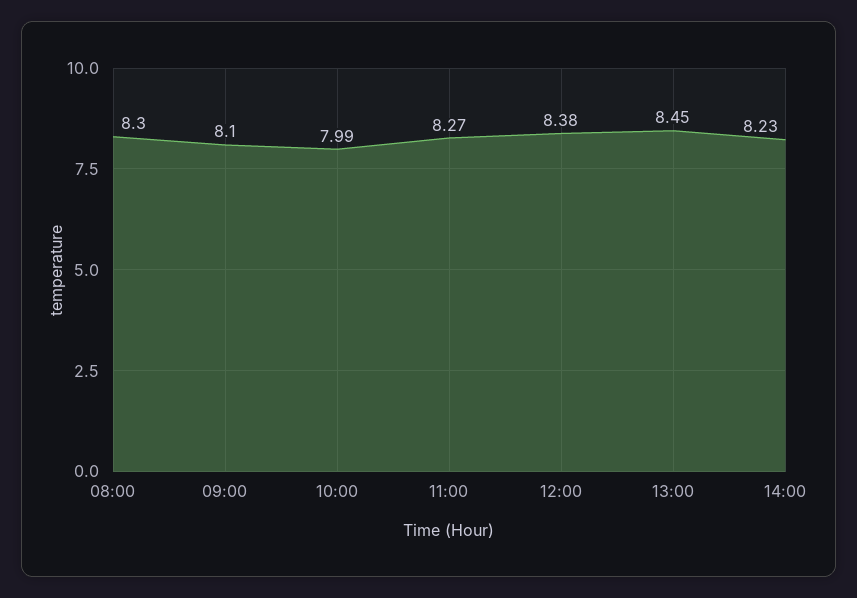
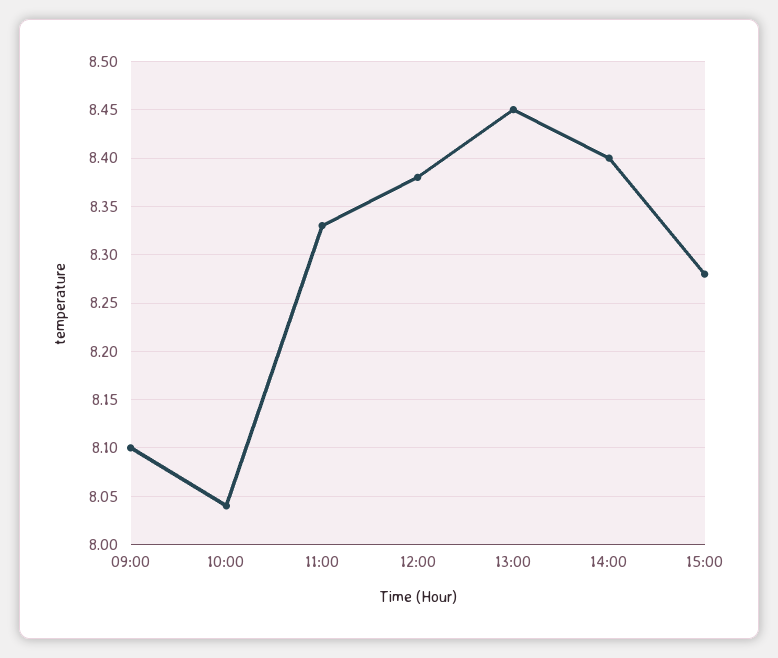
08:00: 8.3 -> none
10:00: 7.99 -> 8.04
11:00: 8.27 -> 8.33
14:00: 8.23 -> 8.4
15:00: none -> 8.28

